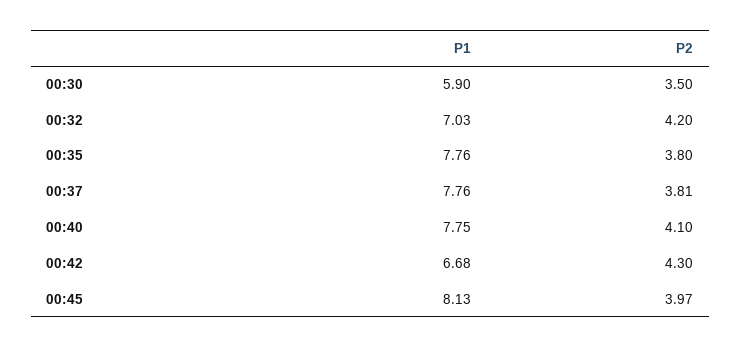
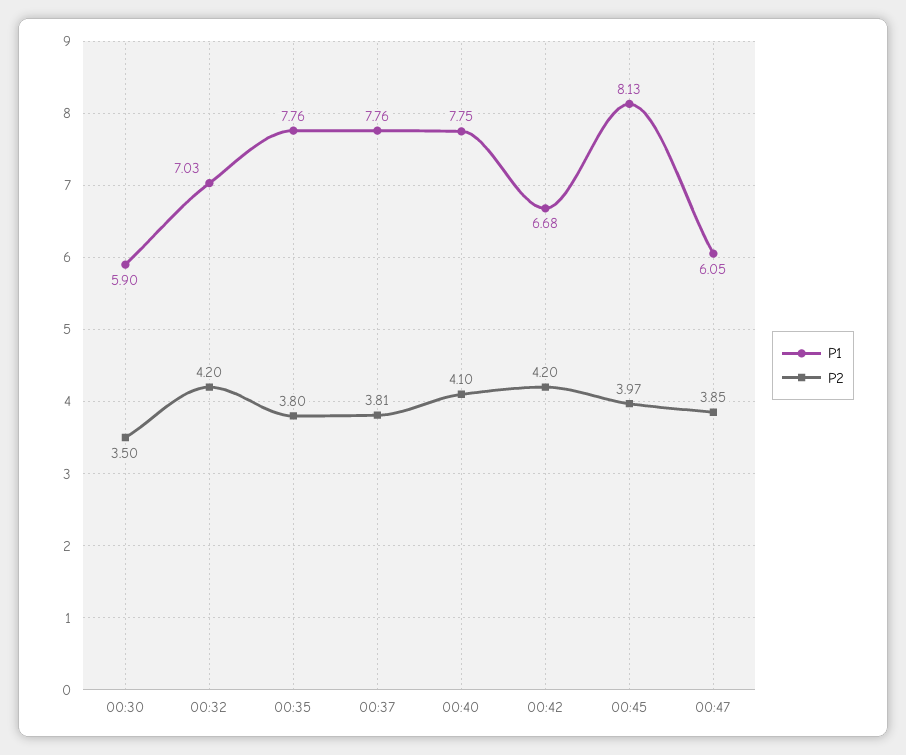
P2, 00:42: 4.3 -> 4.2
P1, 00:47: none -> 6.05
P2, 00:47: none -> 3.85

